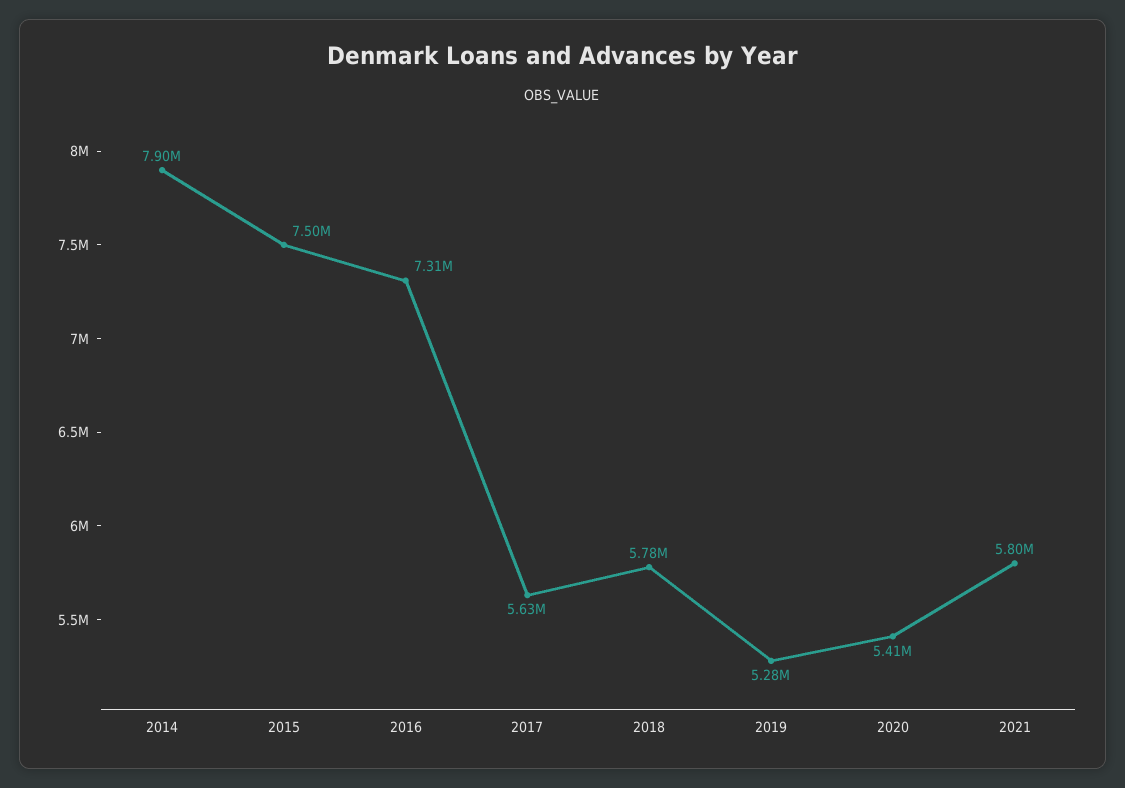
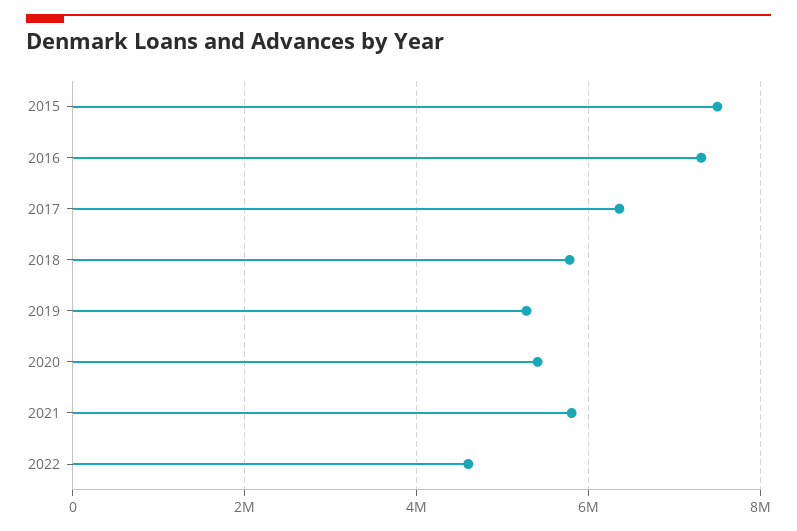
2014: 7900000 -> none
2017: 5630000 -> 6400000
2022: none -> 4600000

